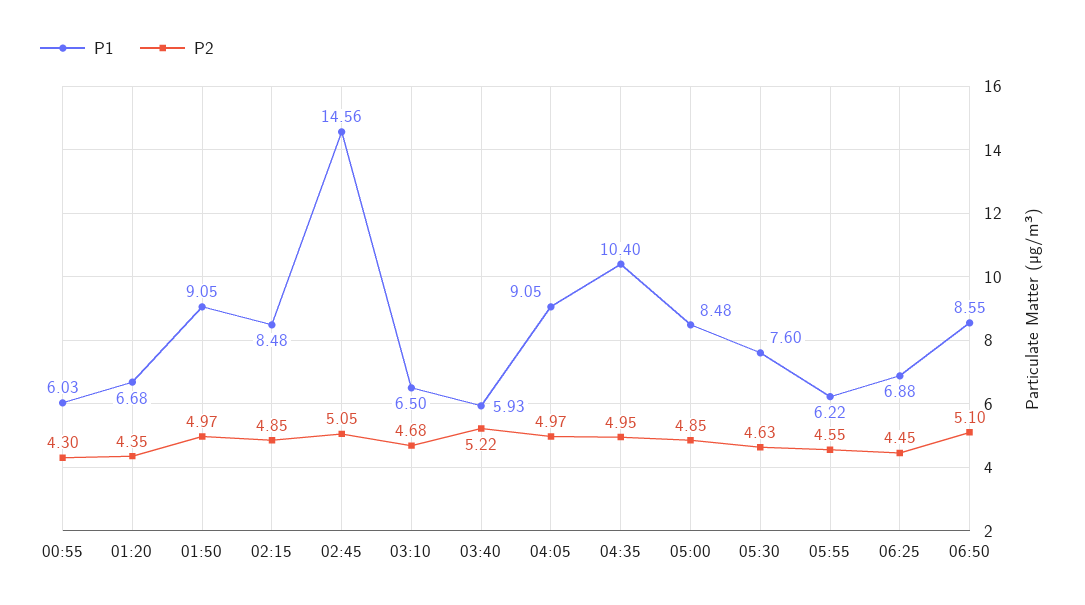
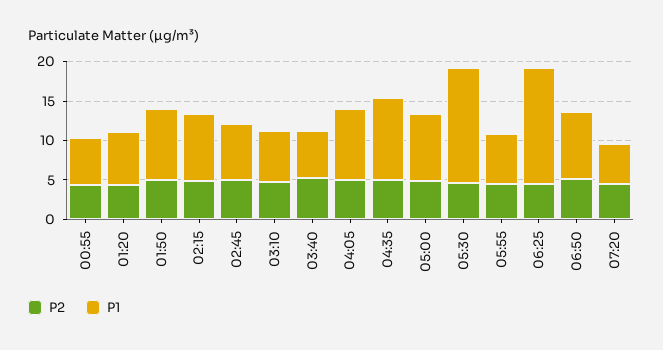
P1, 02:45: 14.56 -> 7.5
P1, 05:30: 7.6 -> 15
P1, 06:25: 6.88 -> 15
P2, 07:20: none -> 5
P1, 07:20: none -> 5

